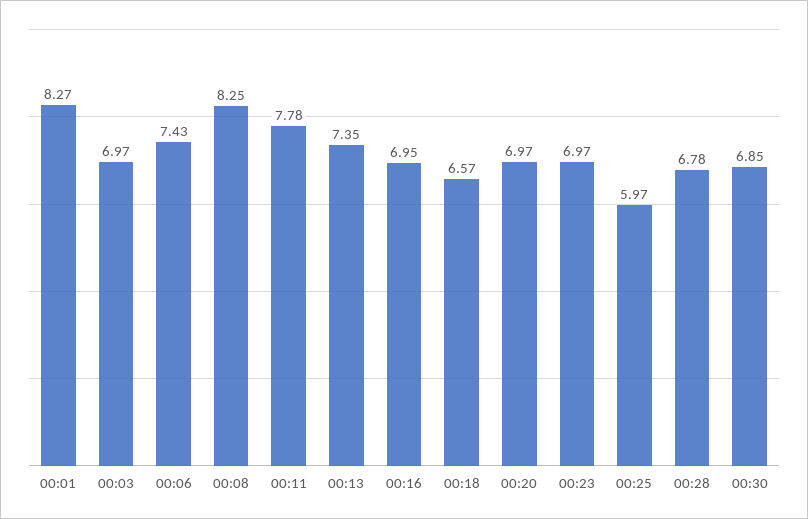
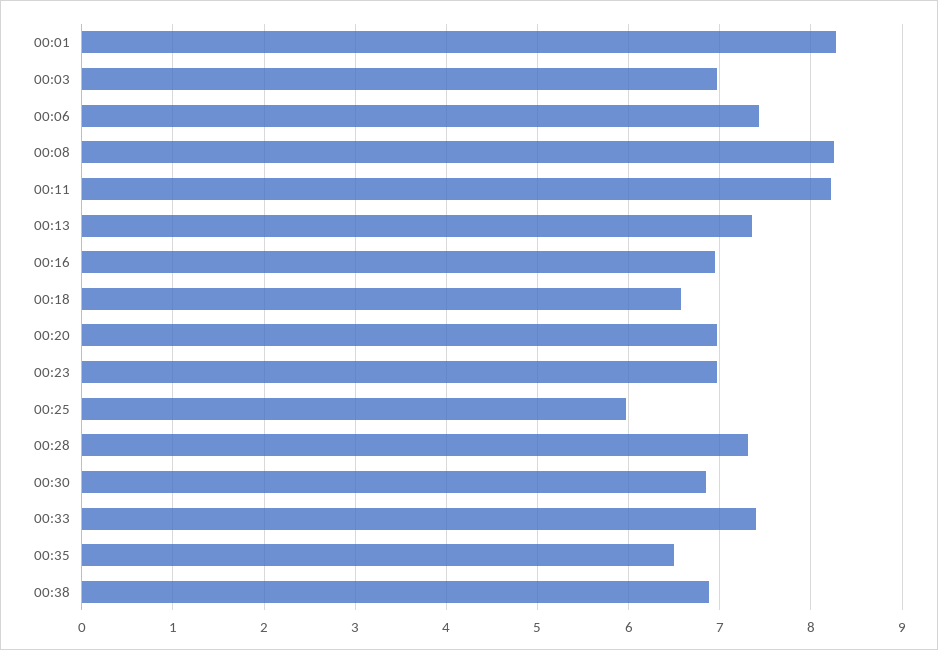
00:11: 7.78 -> 8.2
00:28: 6.78 -> 7.3
00:33: none -> 7.4
00:35: none -> 6.5
00:38: none -> 6.9

